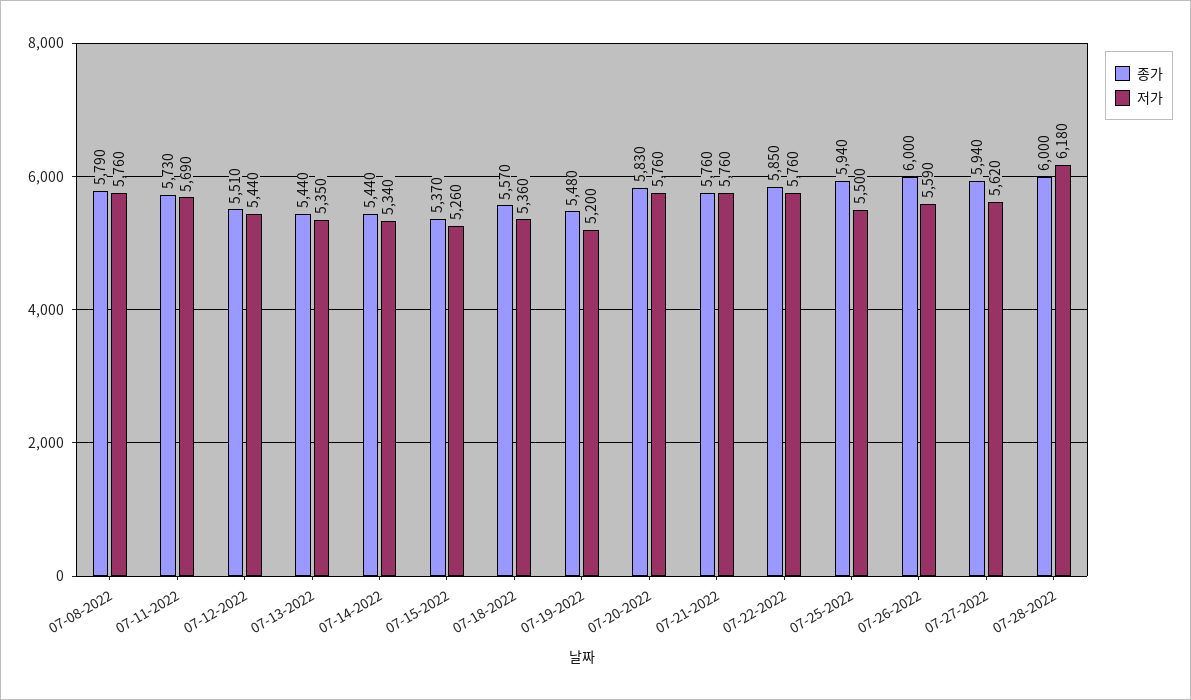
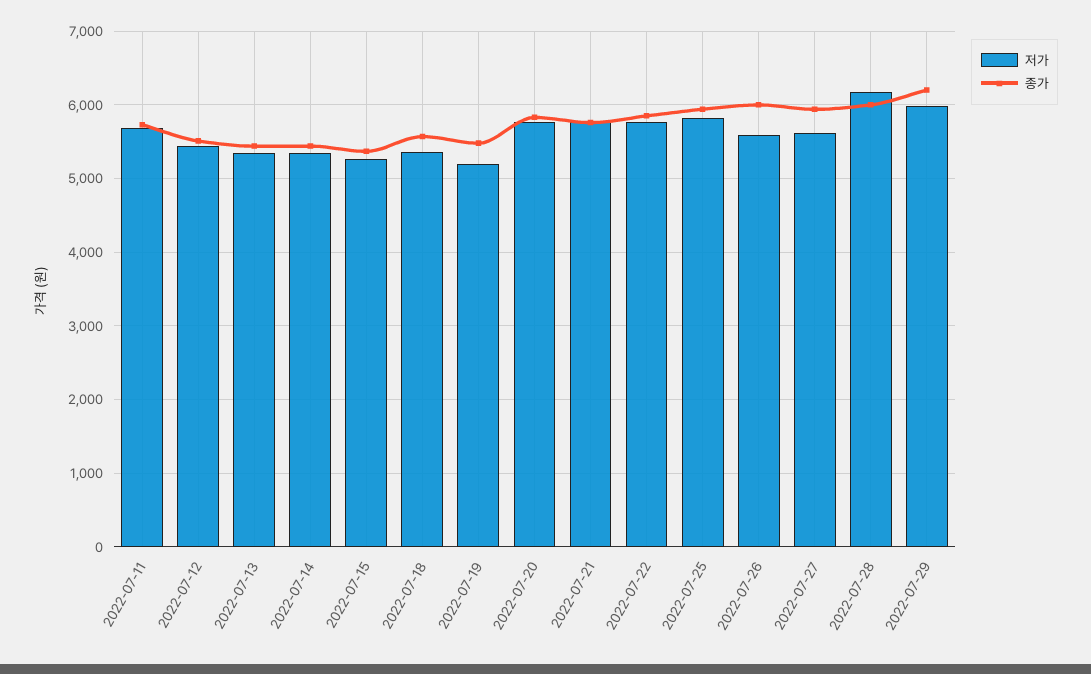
종가, 07-08-2022: 5790 -> none
저가, 07-08-2022: 5760 -> none
저가, 07-25-2022: 5500 -> 5800
저가, 2022-07-29: none -> 6000
종가, 2022-07-29: none -> 6200

